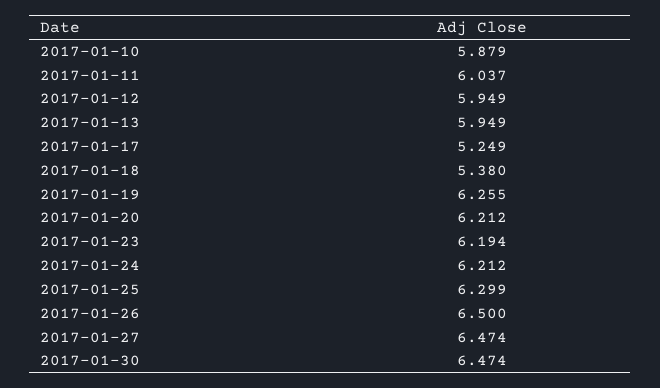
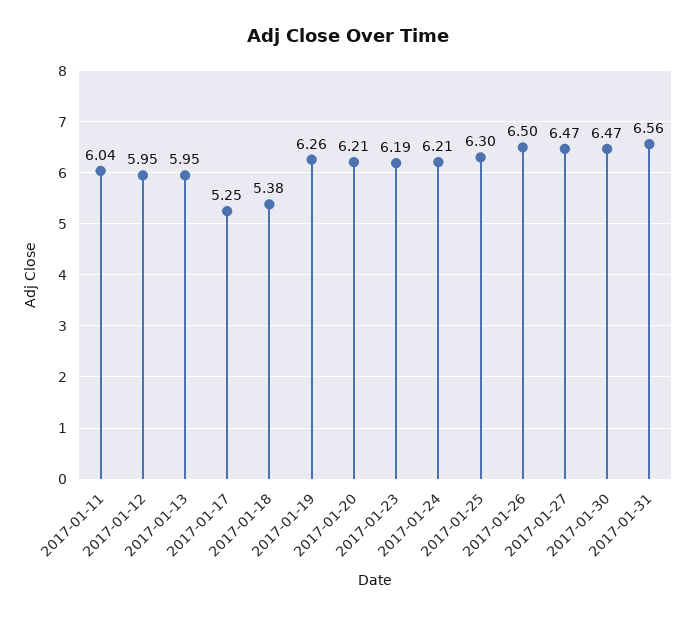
2017-01-10: 5.879 -> none
2017-01-31: none -> 6.56

